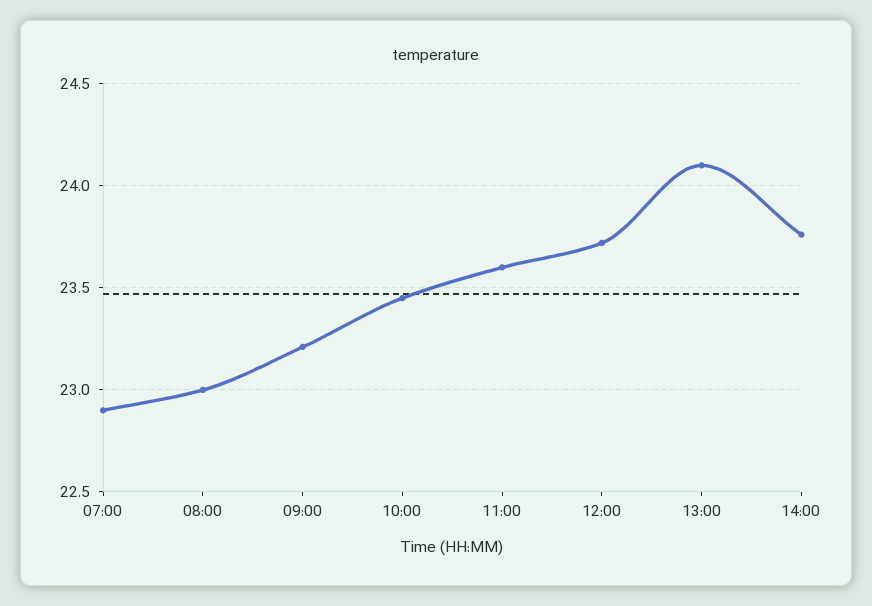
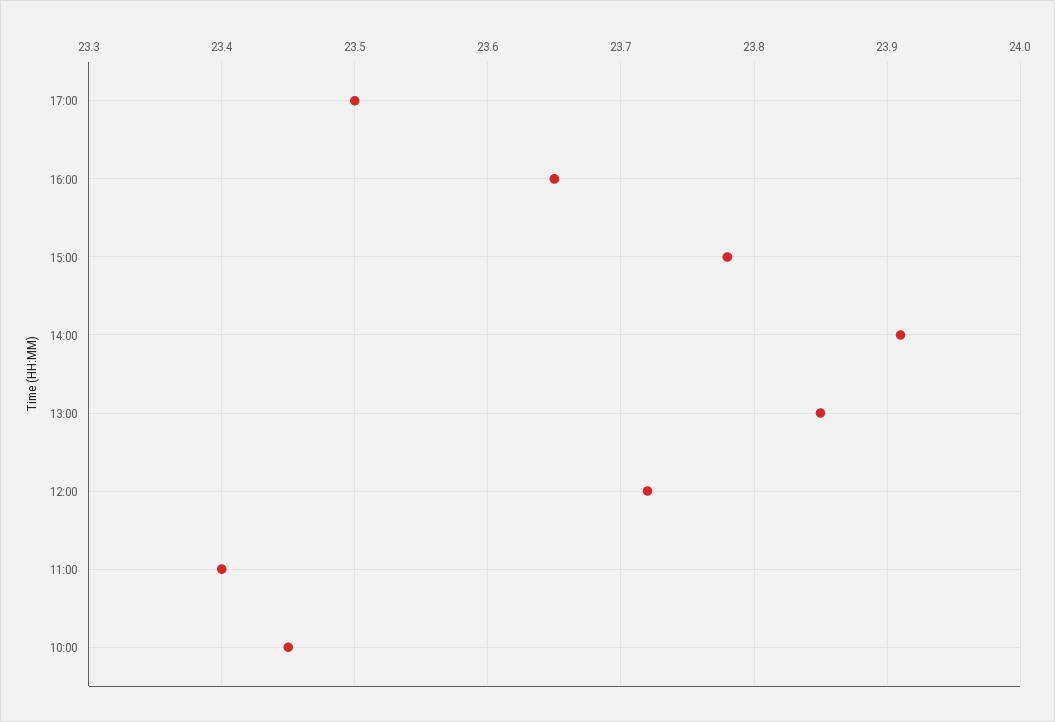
07:00: 22.9 -> none
08:00: 23 -> none
09:00: 23.2 -> none
11:00: 23.6 -> 23.4
13:00: 24.1 -> 23.85
14:00: 23.75 -> 23.91
17:00: none -> 23.5
16:00: none -> 23.65
15:00: none -> 23.78

